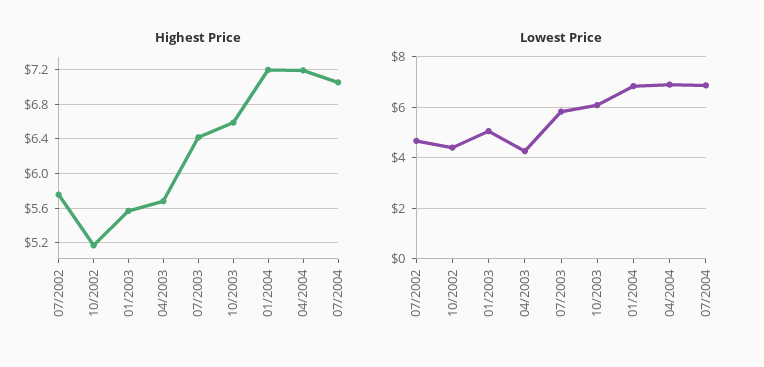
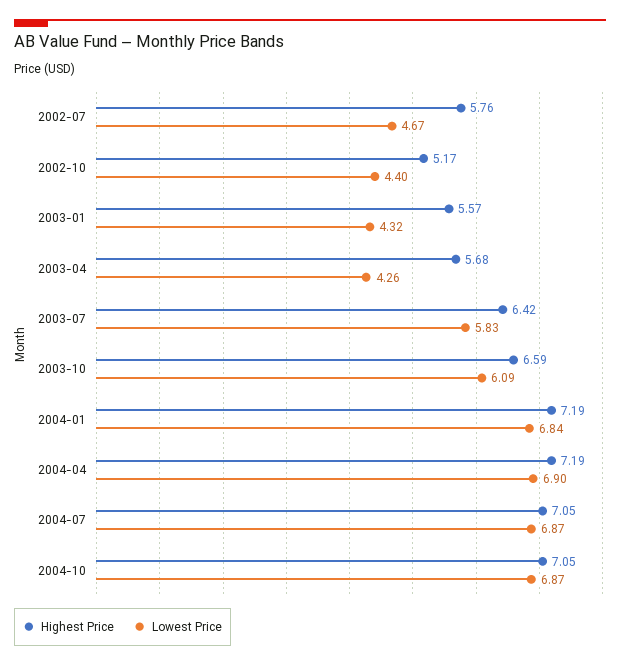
Lowest Price, 01/2003: 5 -> 4.32
Highest Price, 2004-10: none -> 7.05
Lowest Price, 2004-10: none -> 6.87

